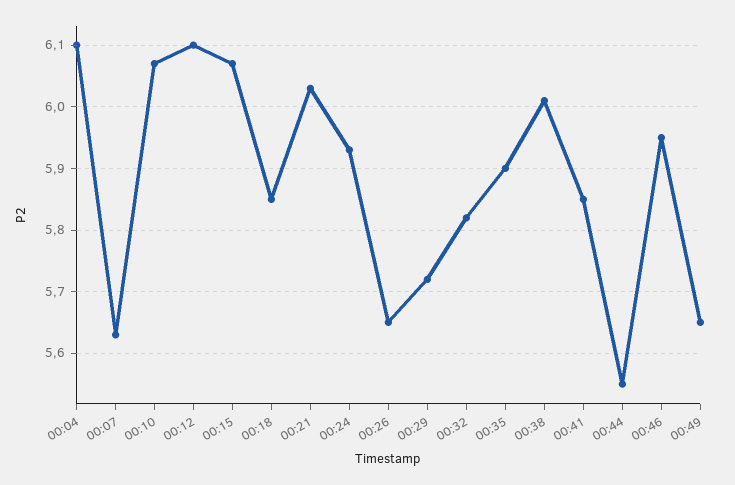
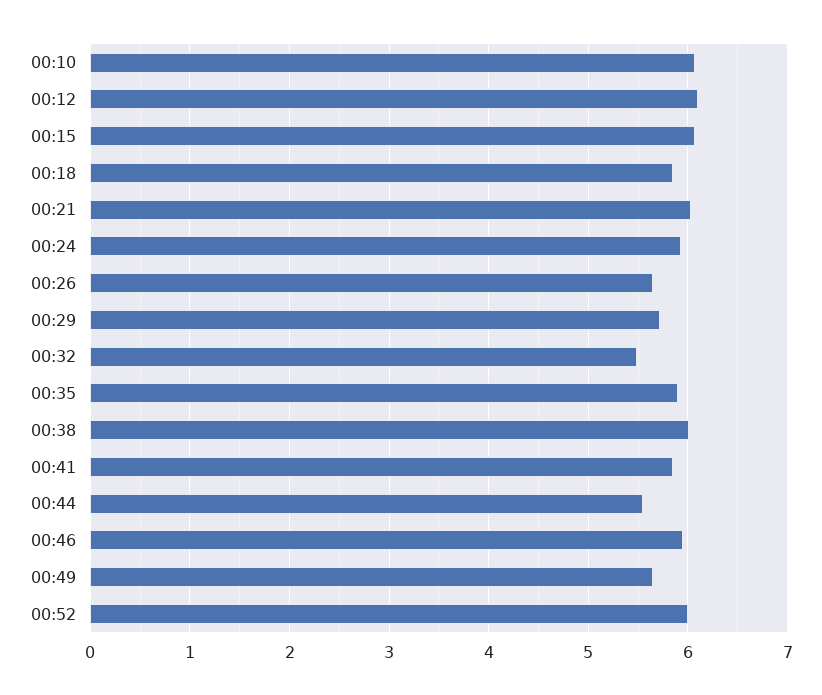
00:04: 6.1 -> none
00:07: 5.63 -> none
00:32: 5.82 -> 5.5
00:52: none -> 6

